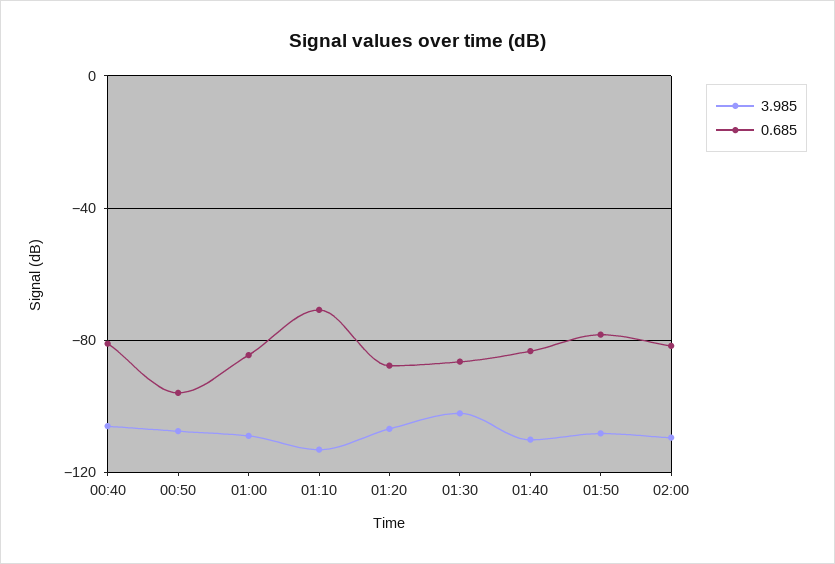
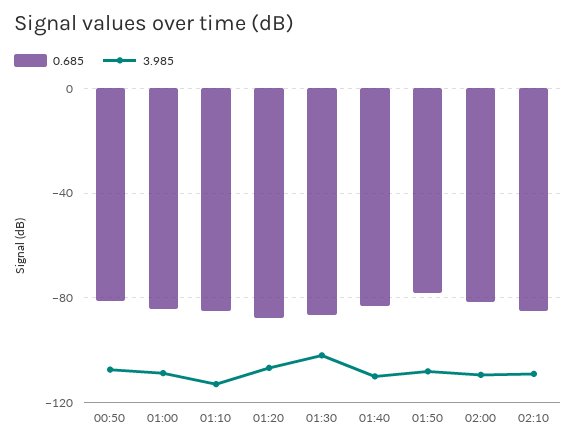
3.985, 00:40: -105 -> none
0.685, 00:40: -80 -> none
0.685, 00:50: -95 -> -80
0.685, 01:10: -70 -> -85
0.685, 02:10: none -> -85
3.985, 02:10: none -> -110

